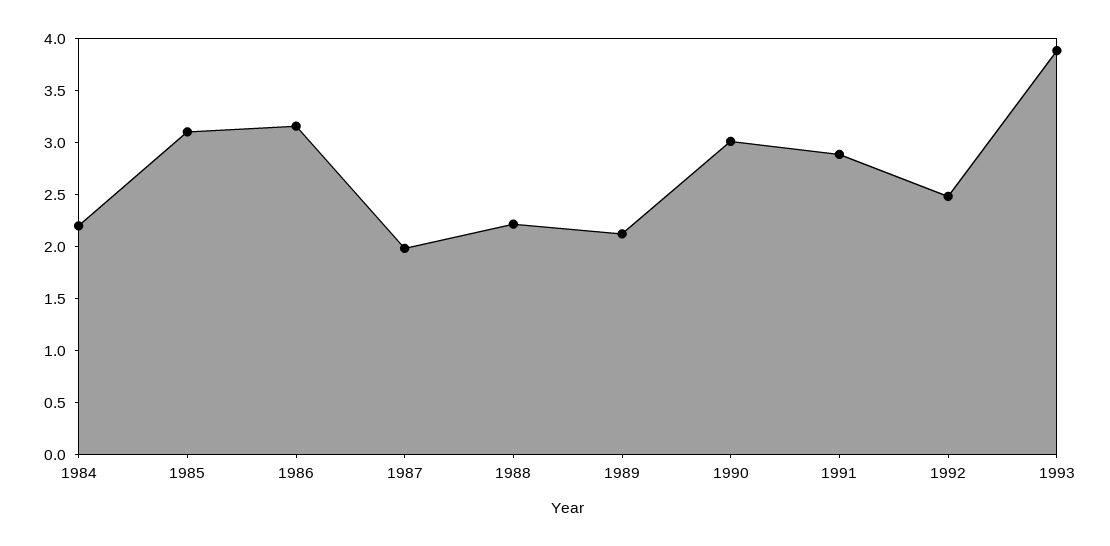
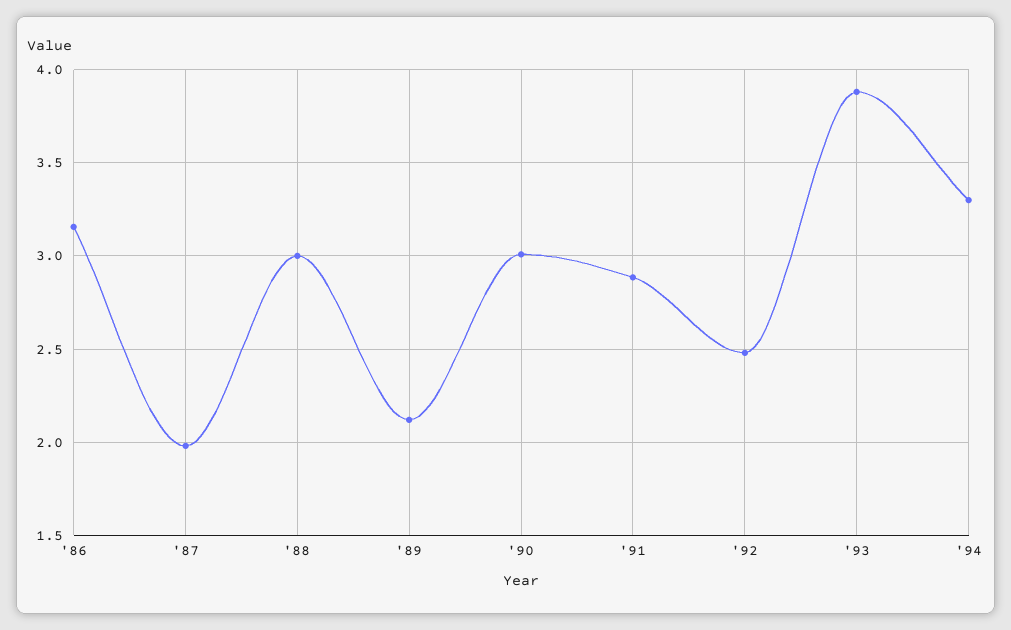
1984: 2.2 -> none
1985: 3.1 -> none
1988: 2.2 -> 3
'94: none -> 3.3

